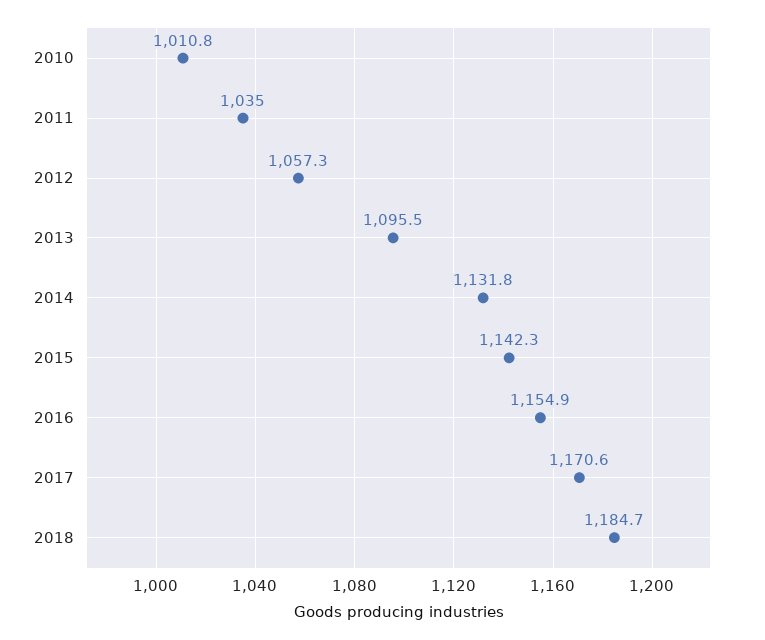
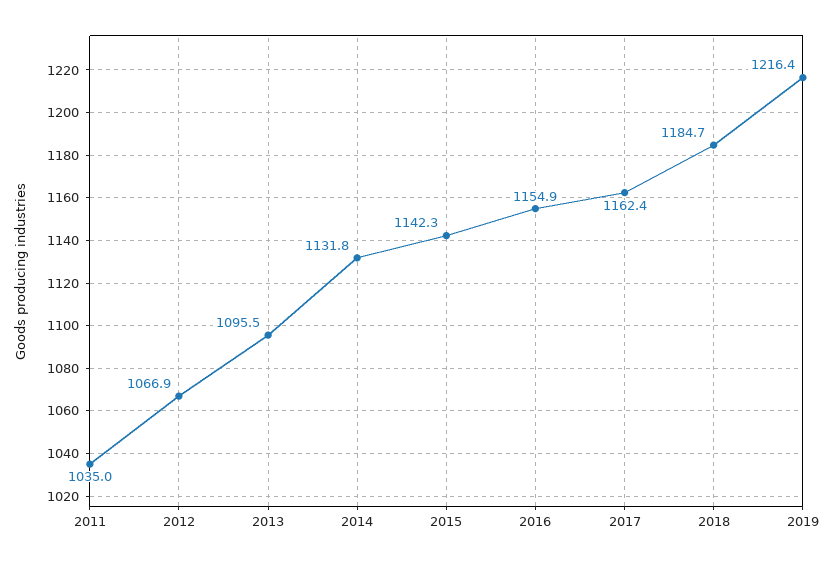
2010: 1010.8 -> none
2012: 1057.3 -> 1066.9
2017: 1170.6 -> 1162.4
2019: none -> 1216.4

